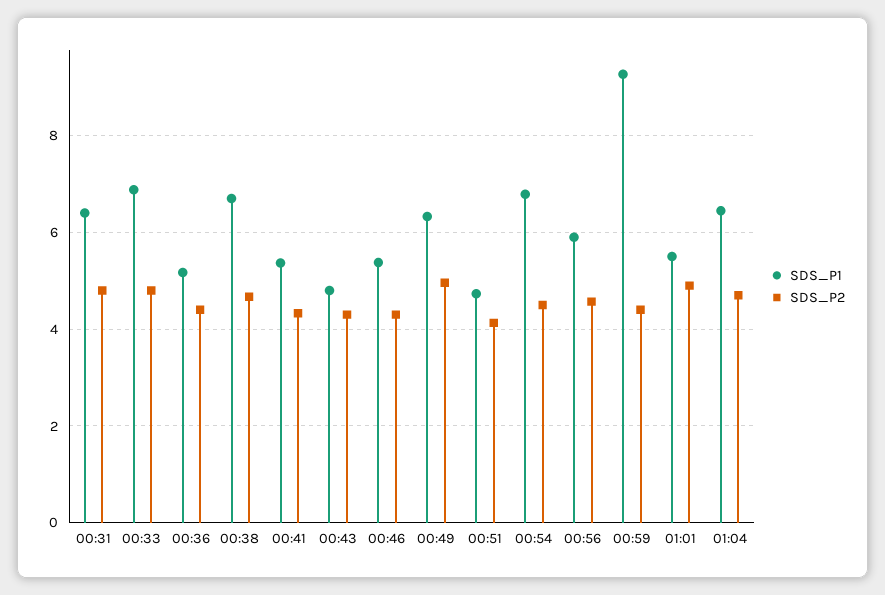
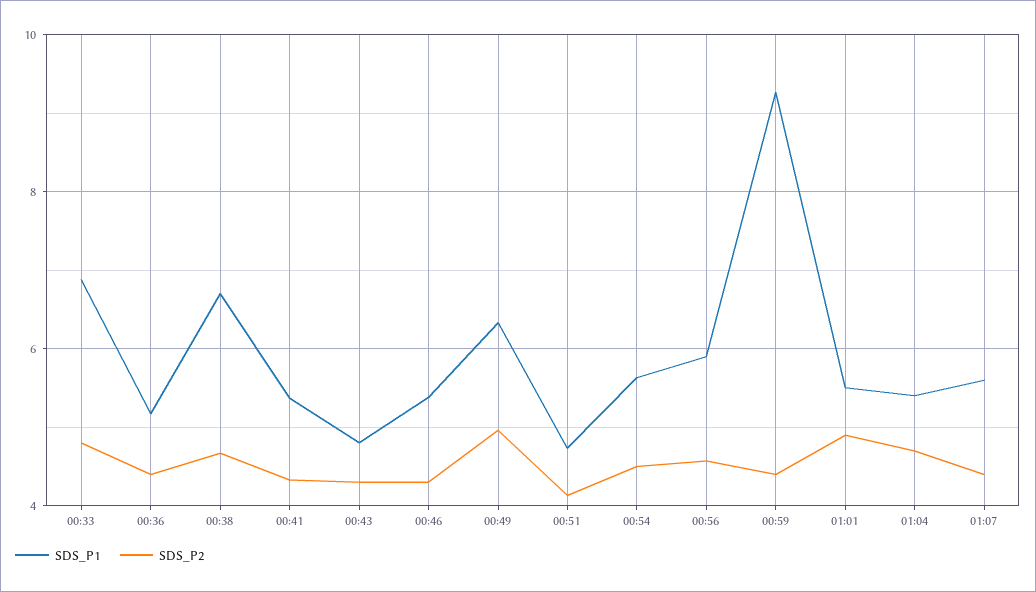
SDS_P1, 00:31: 6.4 -> none
SDS_P2, 00:31: 4.8 -> none
SDS_P1, 00:54: 6.8 -> 5.6
SDS_P1, 01:04: 6.4 -> 5.4
SDS_P1, 01:07: none -> 5.6
SDS_P2, 01:07: none -> 4.4

